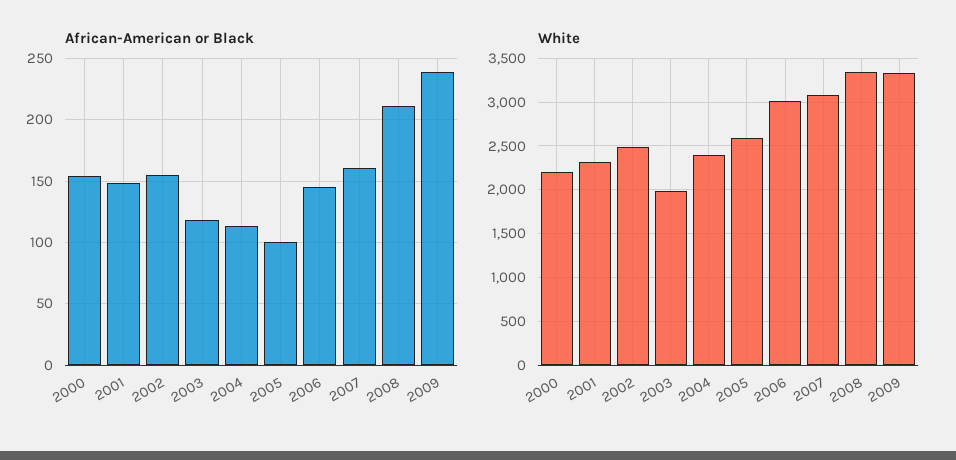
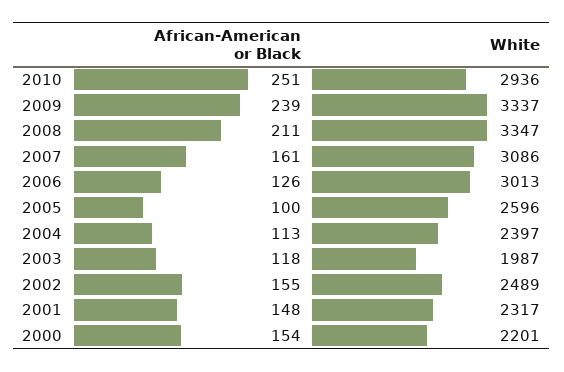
African-American or Black, 2006: 145 -> 126
African-American or Black, 2010: none -> 251
White, 2010: none -> 2936

